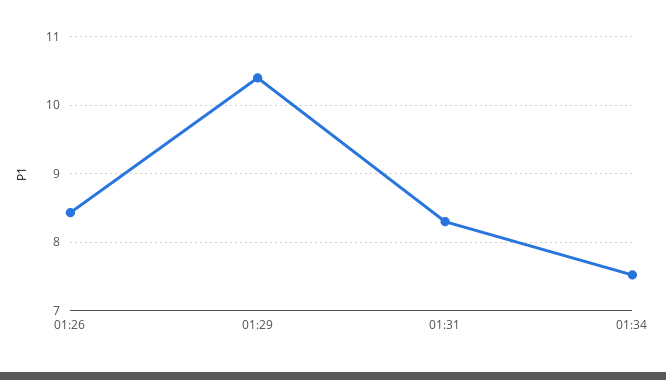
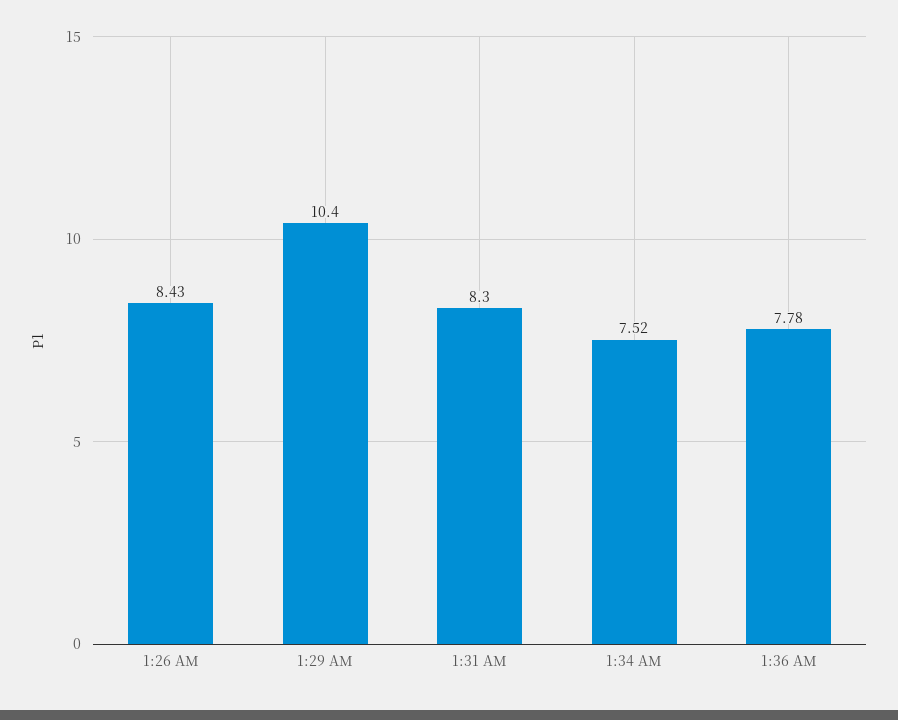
1:36 AM: none -> 7.78

